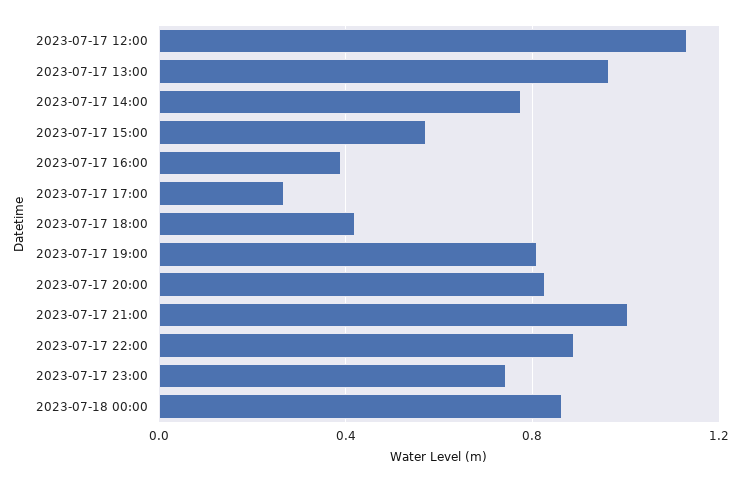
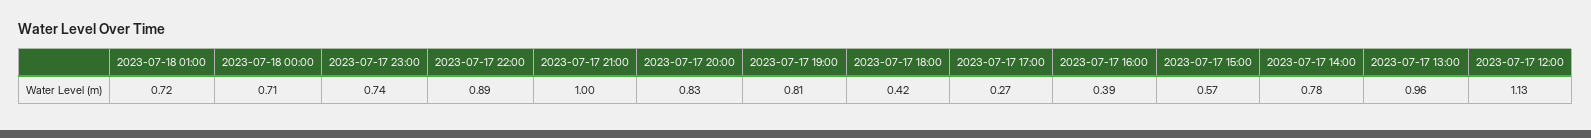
2023-07-18 00:00: 0.85 -> 0.71
2023-07-18 01:00: none -> 0.72

